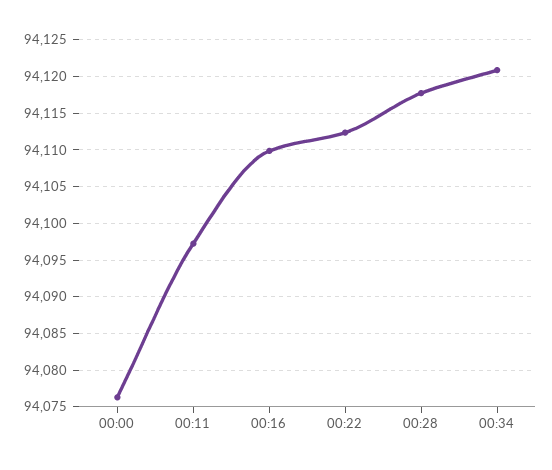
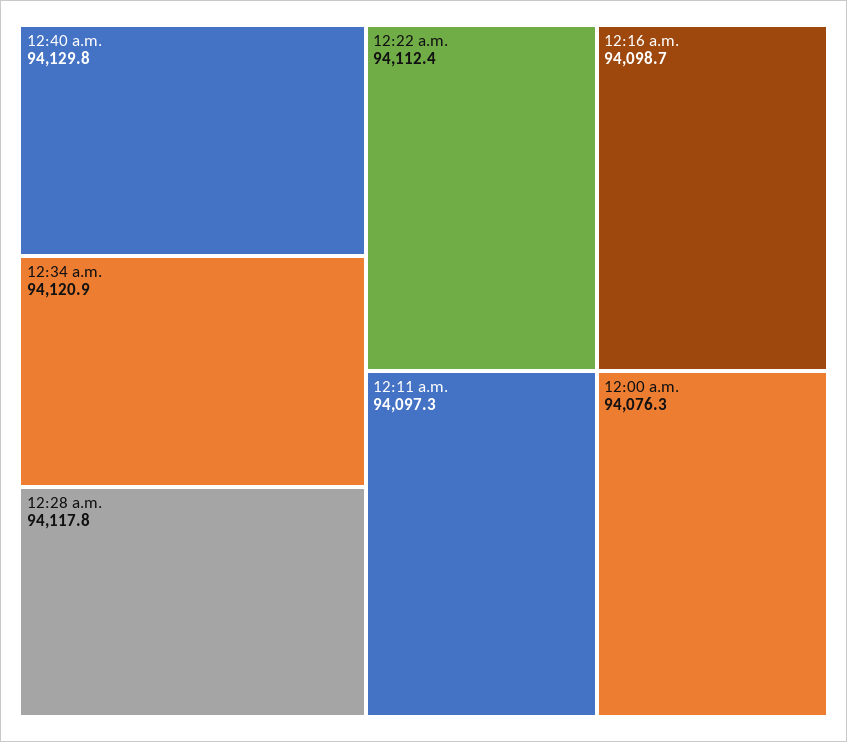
00:16: 94110 -> 94098.7
12:40 a.m.: none -> 94129.8

